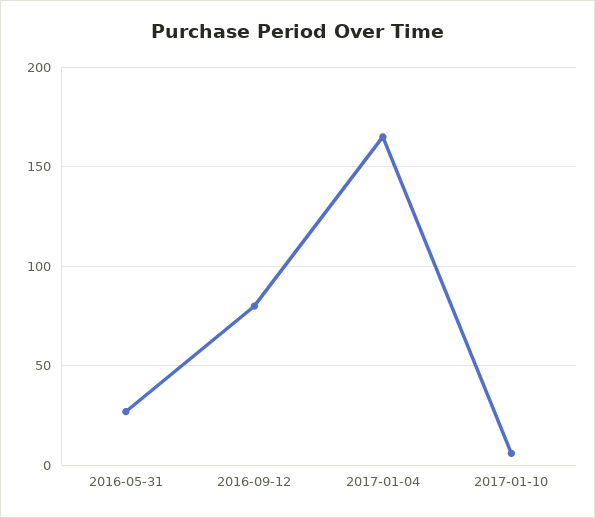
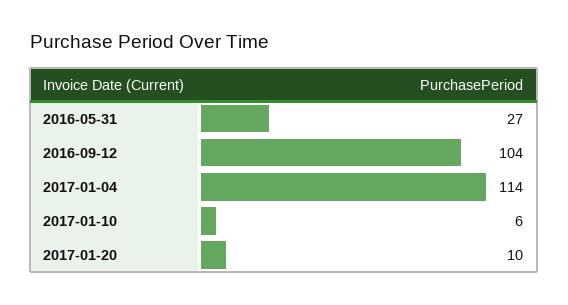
2016-09-12: 80 -> 104
2017-01-04: 165 -> 114
2017-01-20: none -> 10

